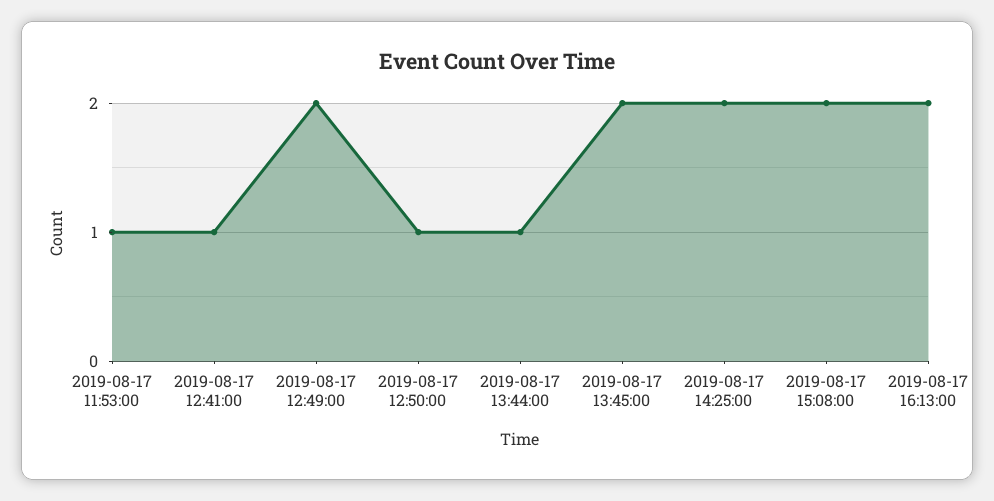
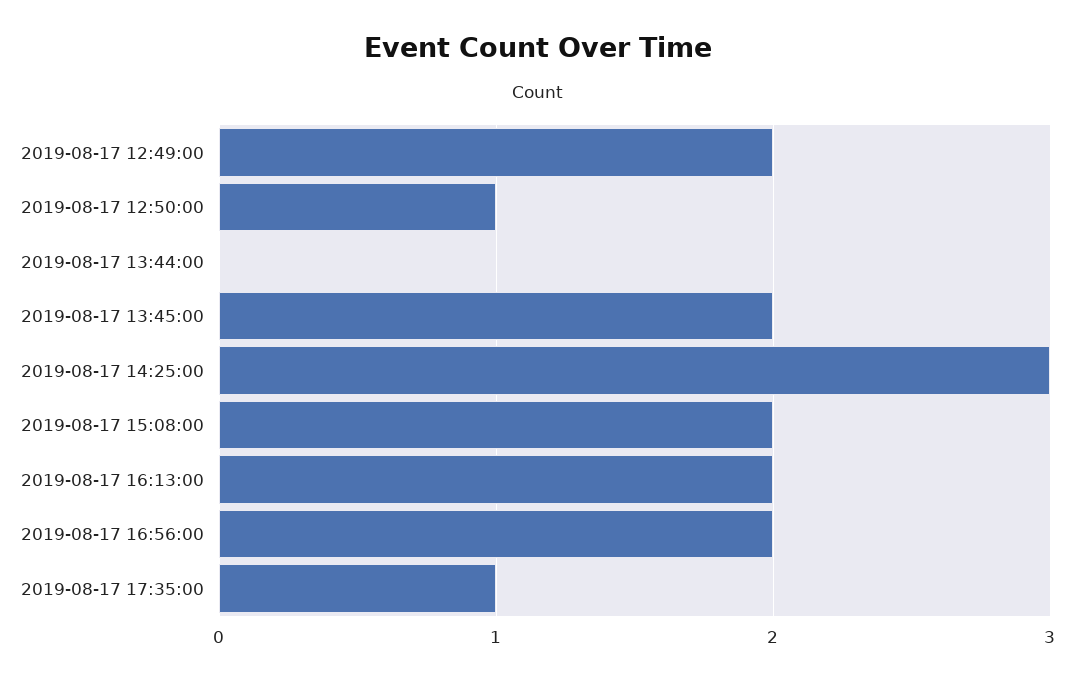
2019-08-17 11:53:00: 1 -> none
2019-08-17 12:41:00: 1 -> none
2019-08-17 13:44:00: 1 -> 0
2019-08-17 14:25:00: 2 -> 3
2019-08-17 16:56:00: none -> 2
2019-08-17 17:35:00: none -> 1

